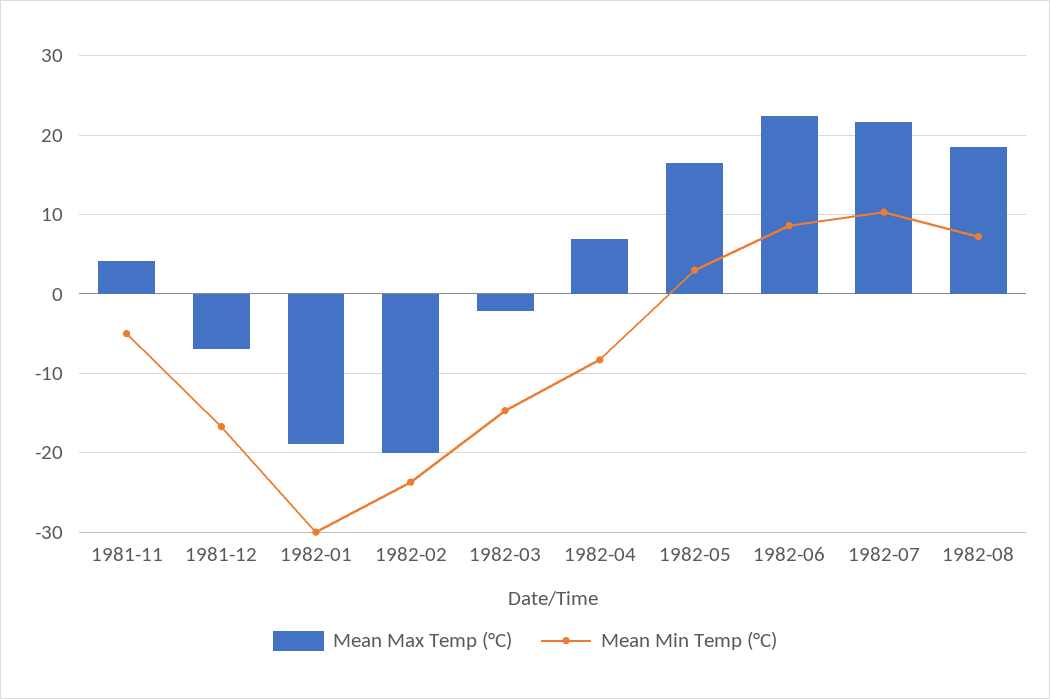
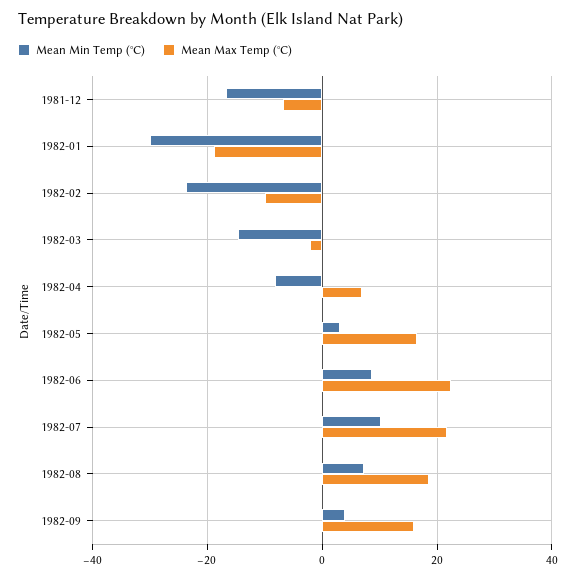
Mean Max Temp (°C), 1981-11: 4 -> none
Mean Min Temp (°C), 1981-11: -5 -> none
Mean Max Temp (°C), 1982-02: -20 -> -10
Mean Min Temp (°C), 1982-09: none -> 4
Mean Max Temp (°C), 1982-09: none -> 16

